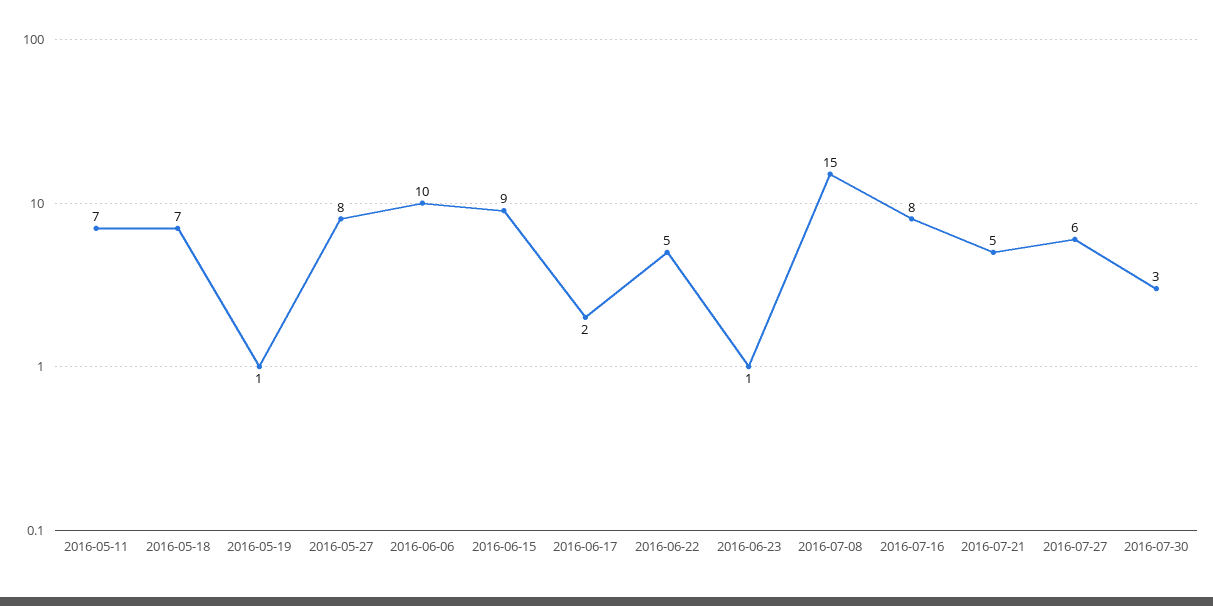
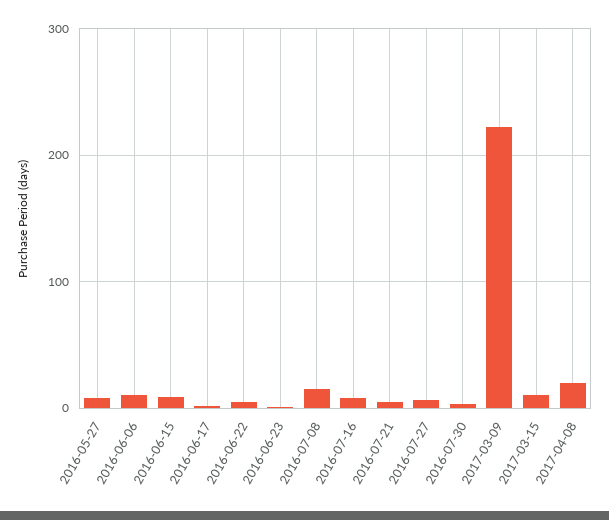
2016-05-11: 7 -> none
2016-05-18: 7 -> none
2016-05-19: 1 -> none
2017-03-09: none -> 220
2017-03-15: none -> 10
2017-04-08: none -> 20

